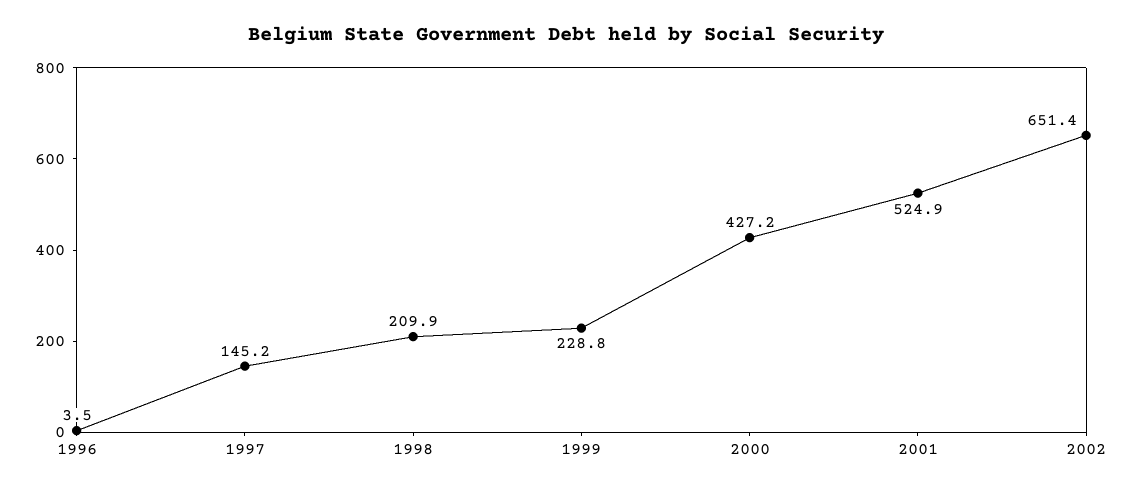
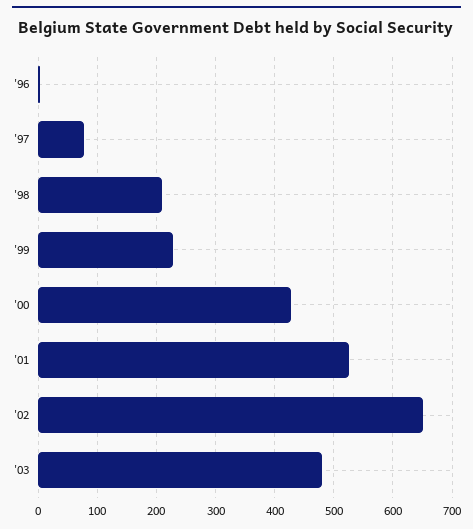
1997: 145.2 -> 80
'03: none -> 480

